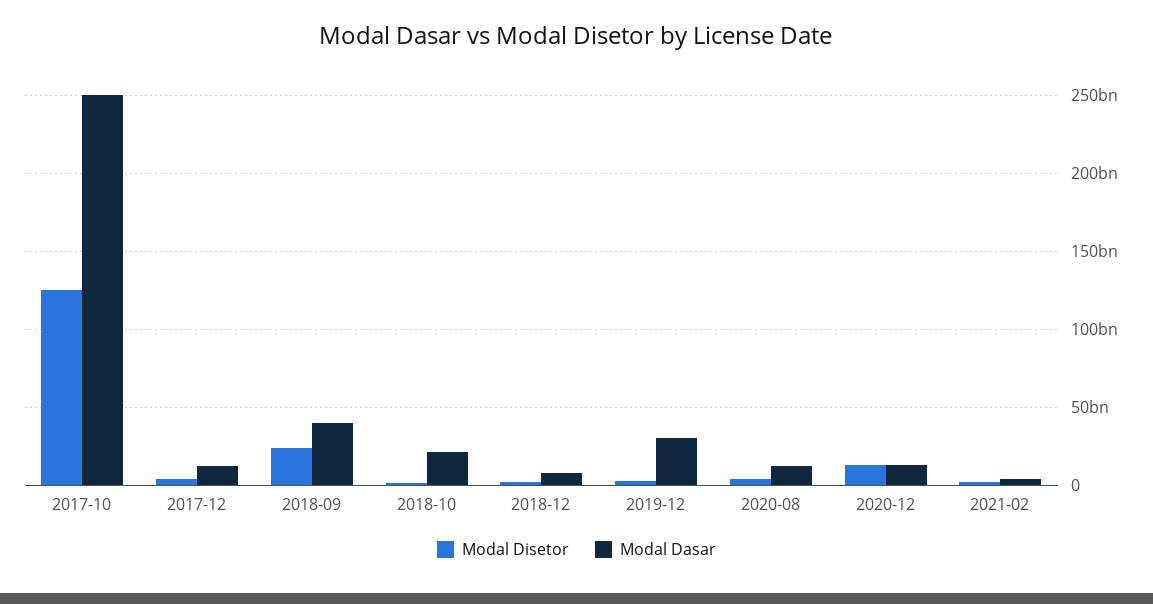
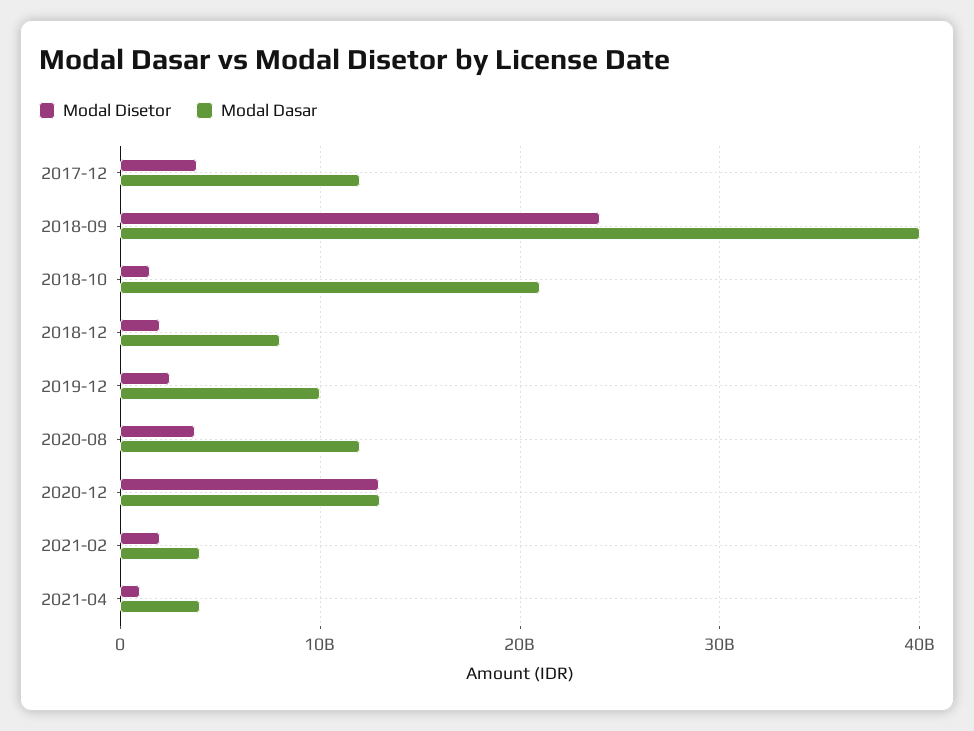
Modal Disetor, 2017-10: 125000000000 -> none
Modal Dasar, 2017-10: 250000000000 -> none
Modal Dasar, 2019-12: 30000000000 -> 10000000000
Modal Disetor, 2021-04: none -> 1000000000
Modal Dasar, 2021-04: none -> 4000000000

